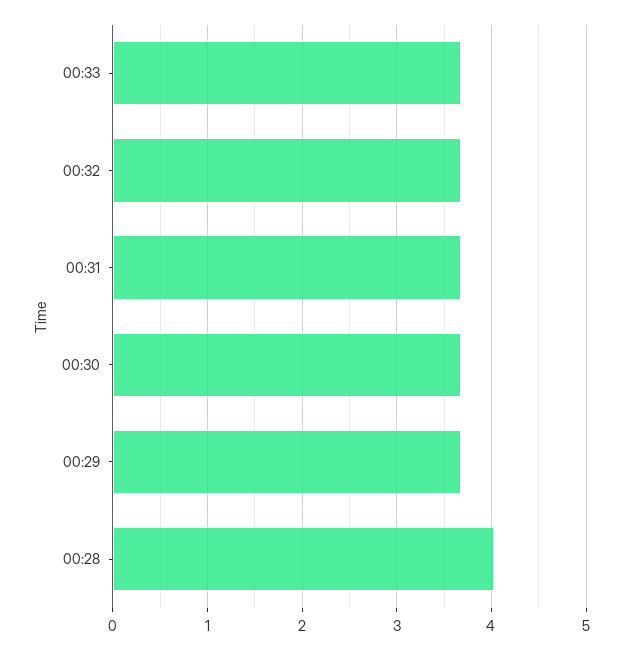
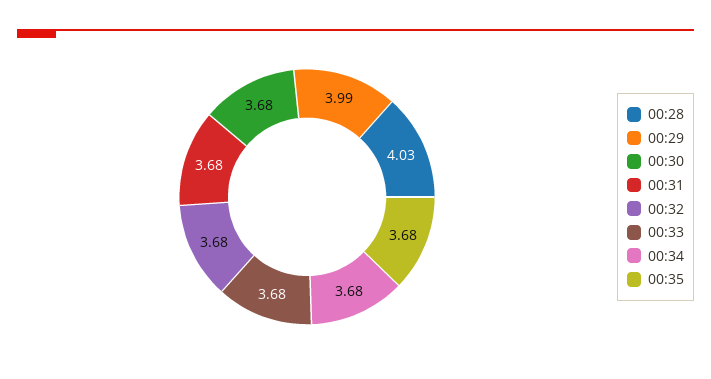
00:29: 3.7 -> 3.99
00:34: none -> 3.68
00:35: none -> 3.68

